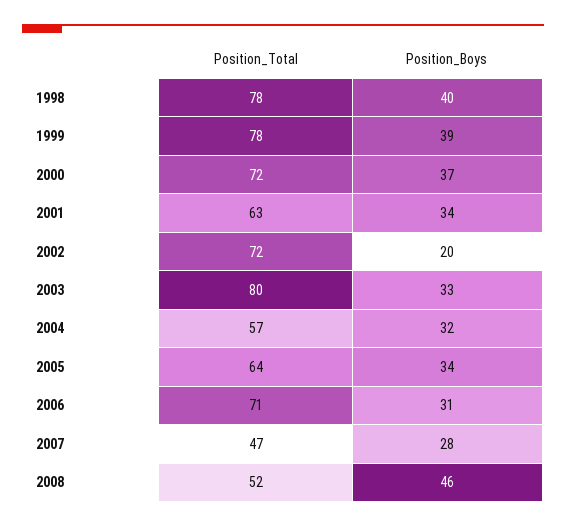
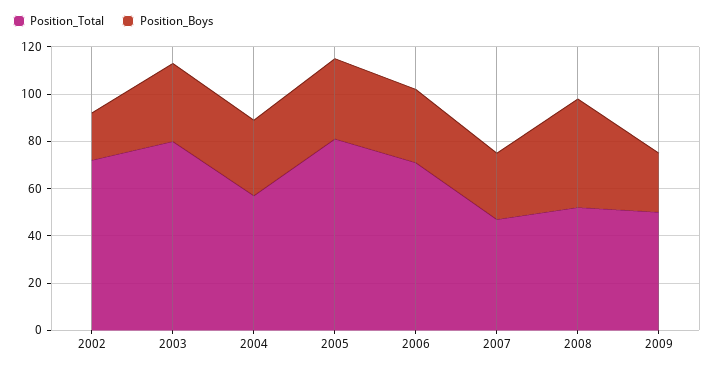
Position_Total, 1998: 78 -> none
Position_Boys, 1998: 40 -> none
Position_Total, 1999: 78 -> none
Position_Boys, 1999: 39 -> none
Position_Total, 2000: 72 -> none
Position_Boys, 2000: 37 -> none
Position_Total, 2001: 63 -> none
Position_Boys, 2001: 34 -> none
Position_Total, 2005: 64 -> 80
Position_Total, 2009: none -> 50
Position_Boys, 2009: none -> 25

